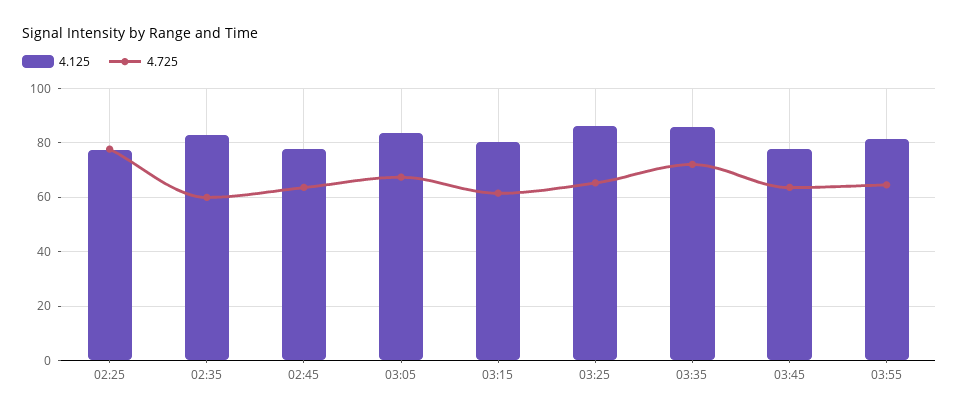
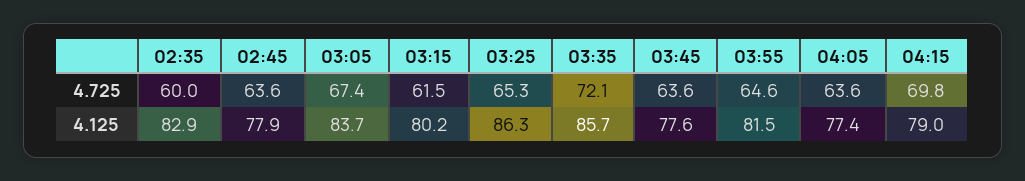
4.125, 02:25: 77.5 -> none
4.725, 02:25: 77.5 -> none
4.725, 04:05: none -> 63.6
4.725, 04:15: none -> 69.8
4.125, 04:05: none -> 77.4
4.125, 04:15: none -> 79

